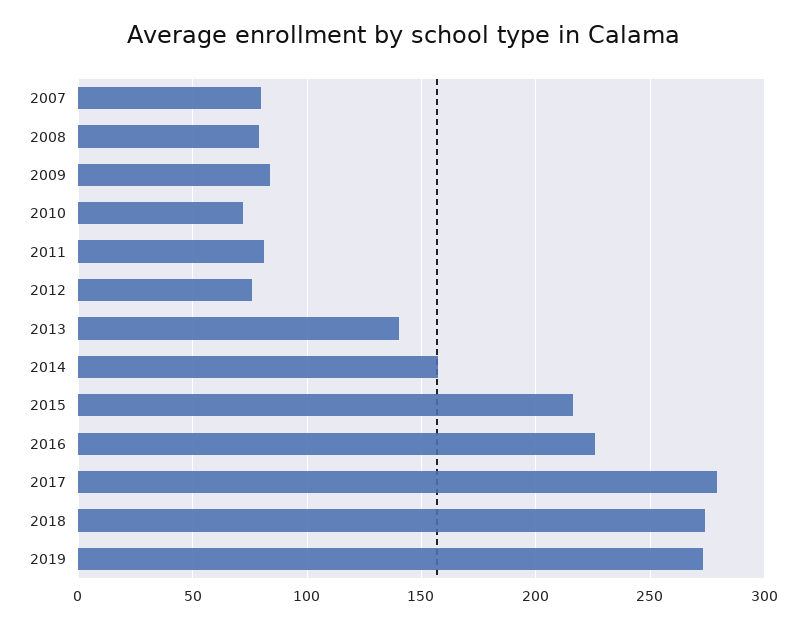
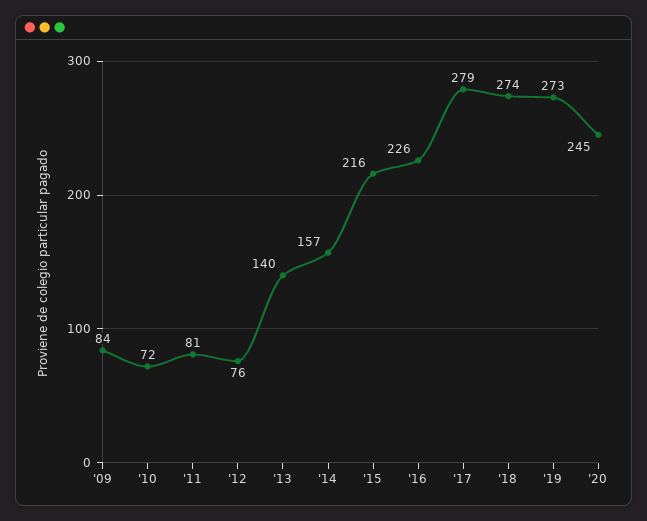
2007: 80 -> none
2008: 80 -> none
'20: none -> 245

